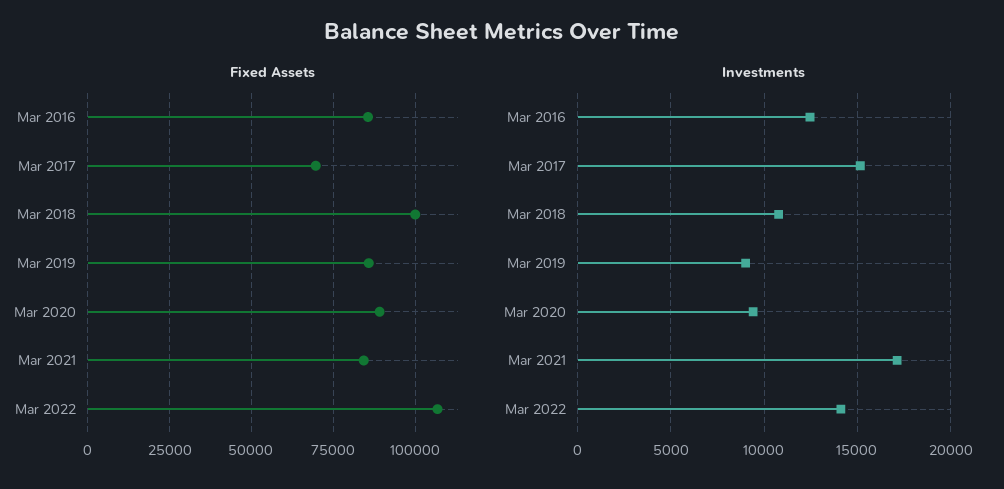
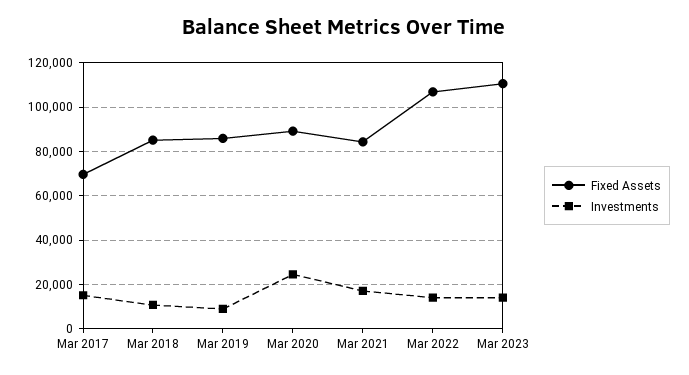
Fixed Assets, Mar 2016: 85000 -> none
Fixed Assets, Mar 2018: 100000 -> 85000
Investments, Mar 2016: 12500 -> none
Investments, Mar 2020: 9500 -> 25000
Fixed Assets, Mar 2023: none -> 110000
Investments, Mar 2023: none -> 15000

